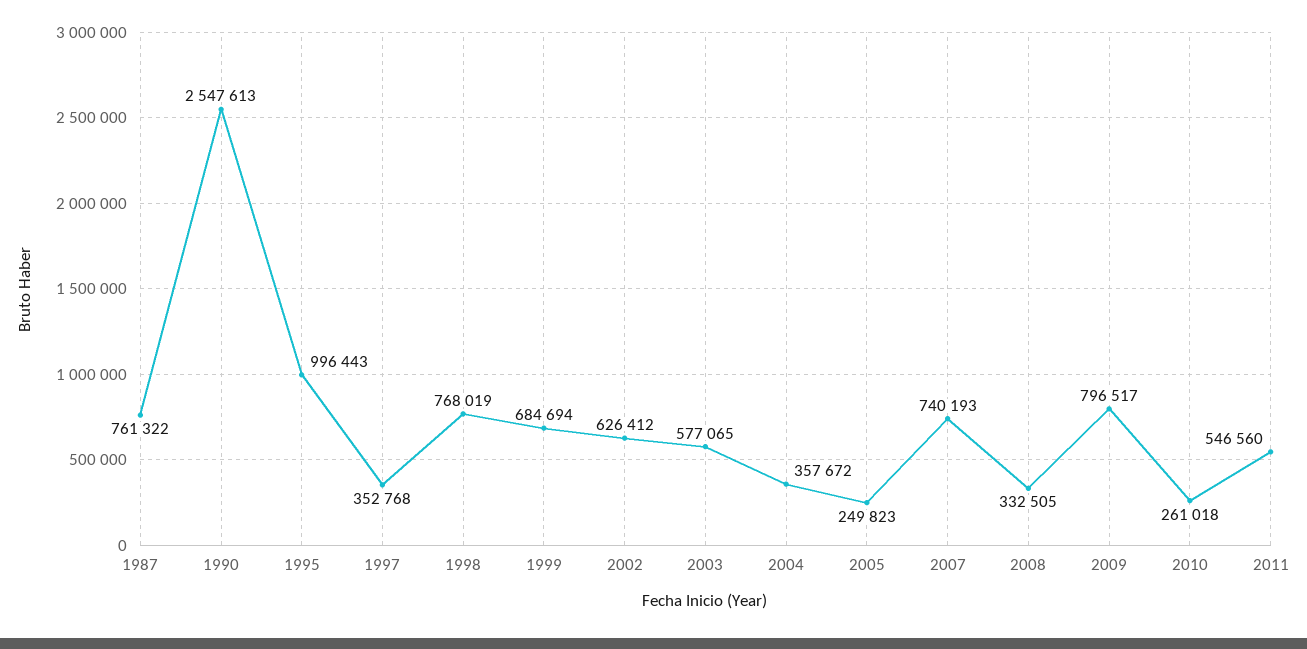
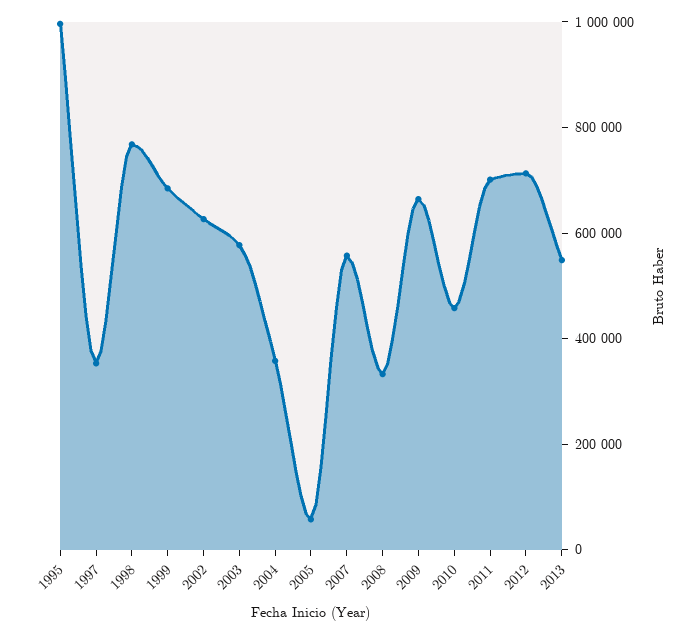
1987: 761322 -> none
1990: 2547613 -> none
2005: 249823 -> 50000
2007: 740193 -> 550000
2009: 796517 -> 650000
2010: 261018 -> 450000
2011: 546560 -> 700000
2012: none -> 700000
2013: none -> 550000

